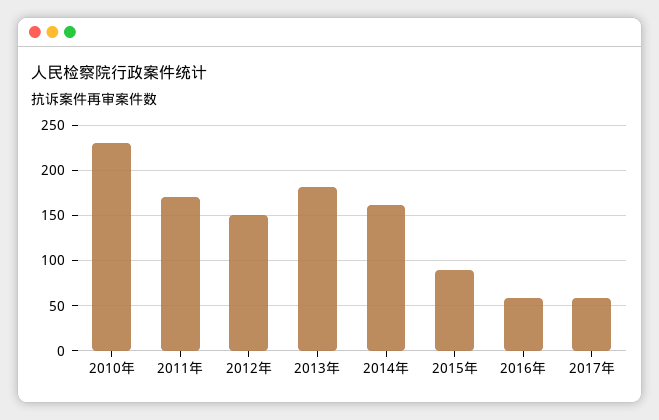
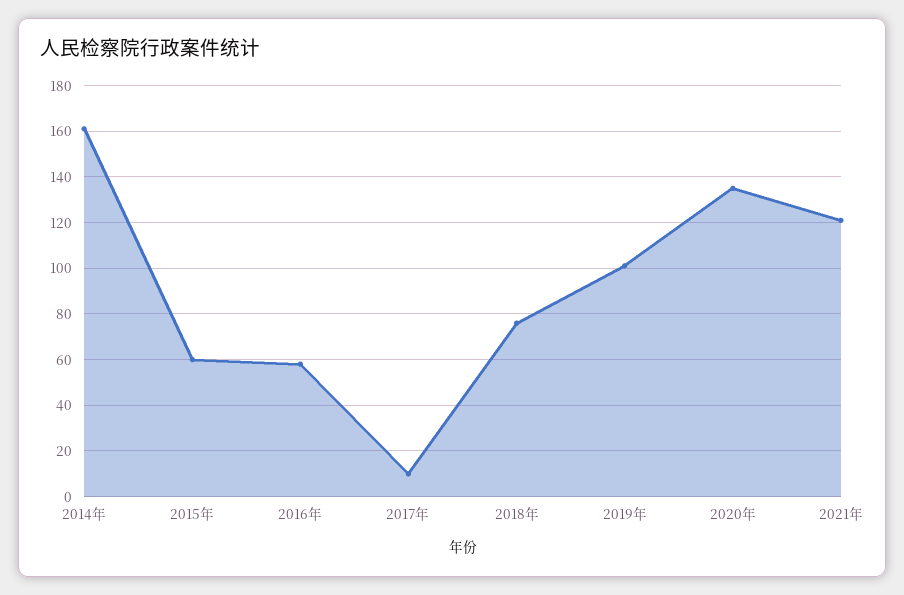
2010年: 230 -> none
2011年: 170 -> none
2012年: 150 -> none
2013年: 180 -> none
2015年: 90 -> 60
2017年: 60 -> 10
2018年: none -> 75
2019年: none -> 100
2020年: none -> 135
2021年: none -> 120

